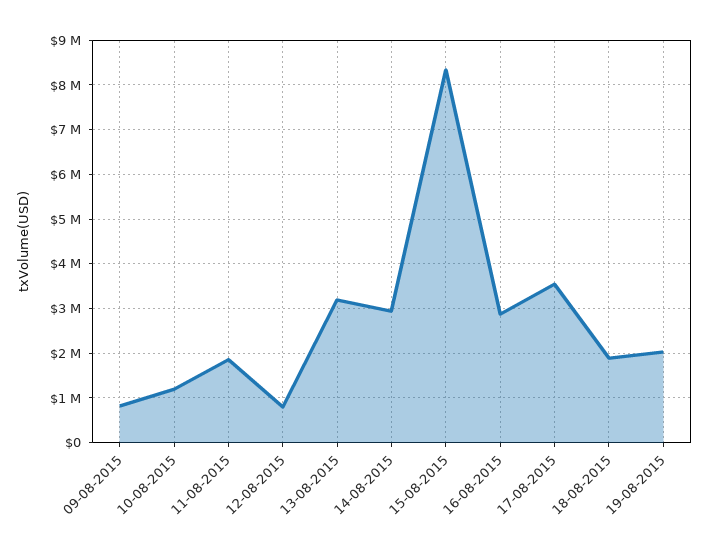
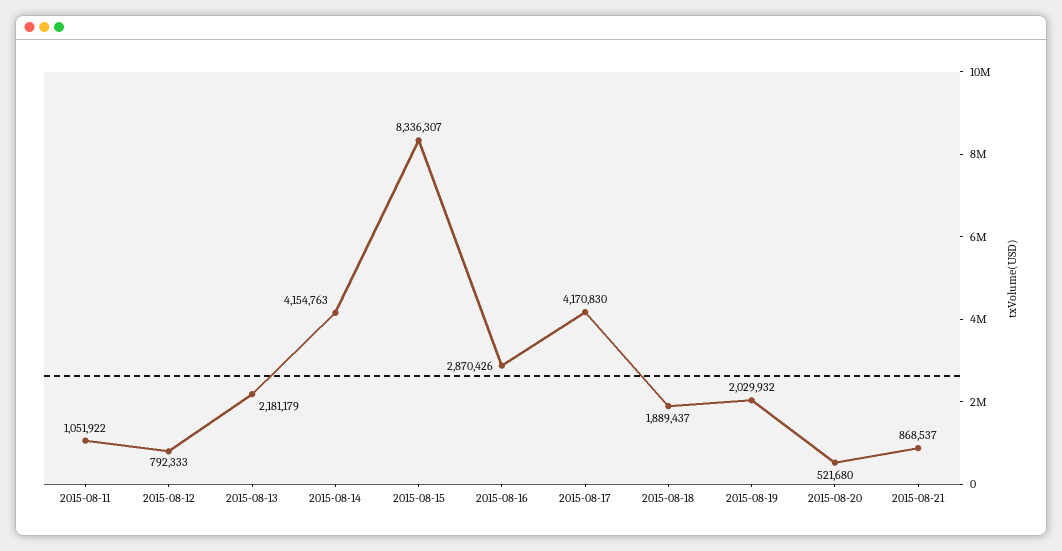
09-08-2015: 800000 -> none
10-08-2015: 1200000 -> none
11-08-2015: 1800000 -> 1051922
13-08-2015: 3200000 -> 2181179
14-08-2015: 3000000 -> 4154763
17-08-2015: 3600000 -> 4170830
2015-08-20: none -> 521680
2015-08-21: none -> 868537

